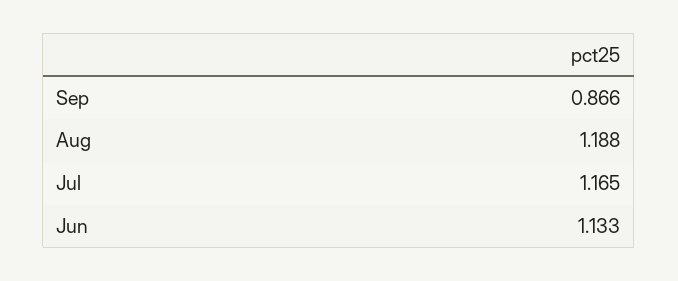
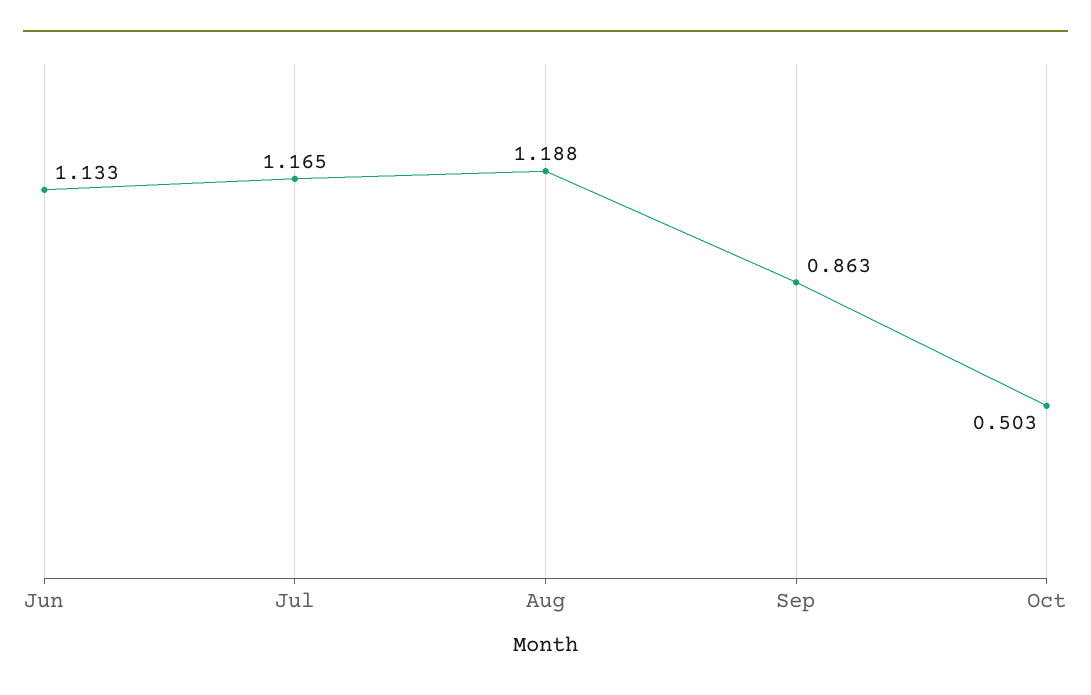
Sep: 0.866 -> 0.863
Oct: none -> 0.503

